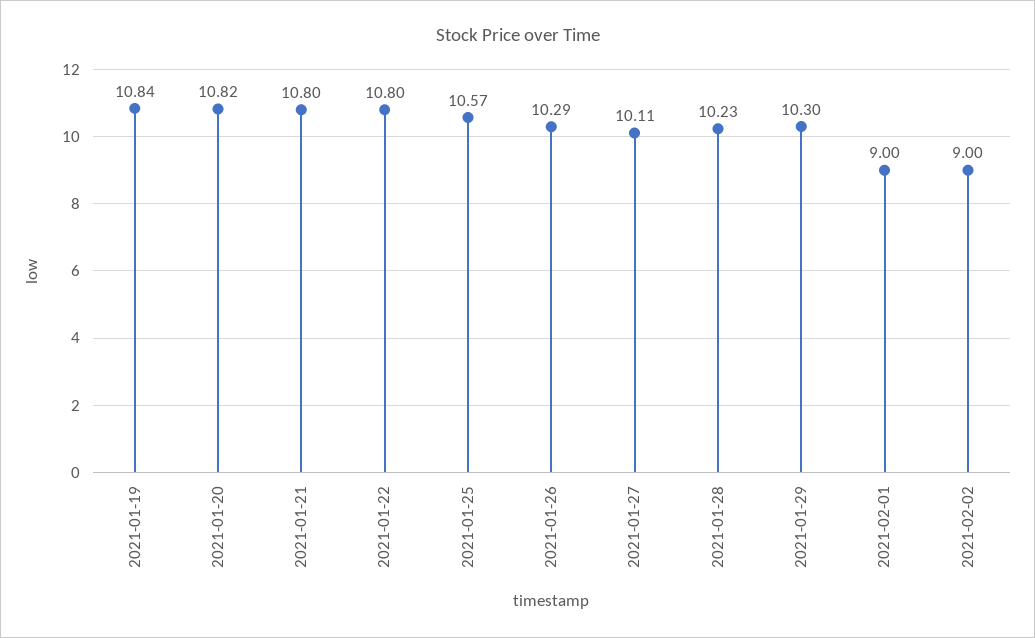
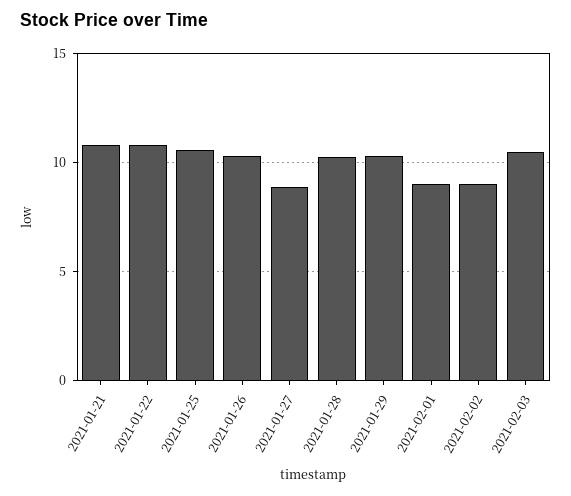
2021-01-19: 10.84 -> none
2021-01-20: 10.82 -> none
2021-01-27: 10.11 -> 9
2021-02-03: none -> 10.5

